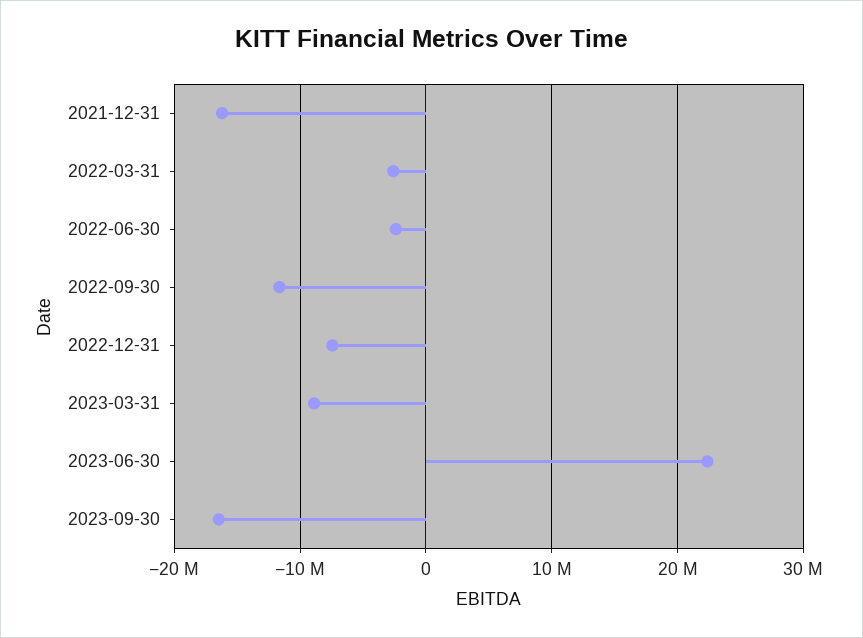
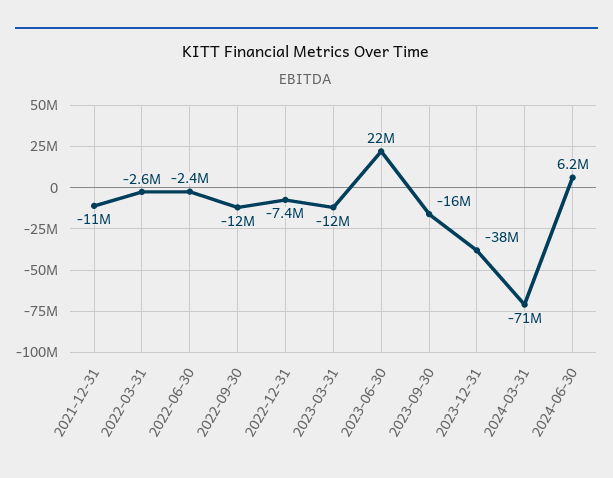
2021-12-31: -16000000 -> -11000000
2023-03-31: -9000000 -> -12000000
2023-12-31: none -> -38000000
2024-03-31: none -> -71000000
2024-06-30: none -> 6200000

